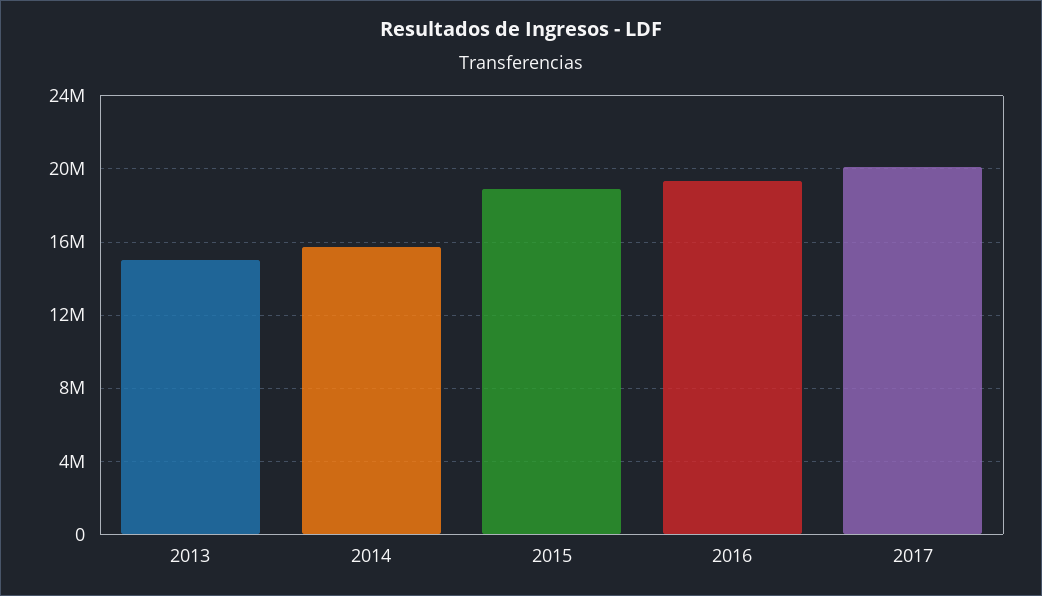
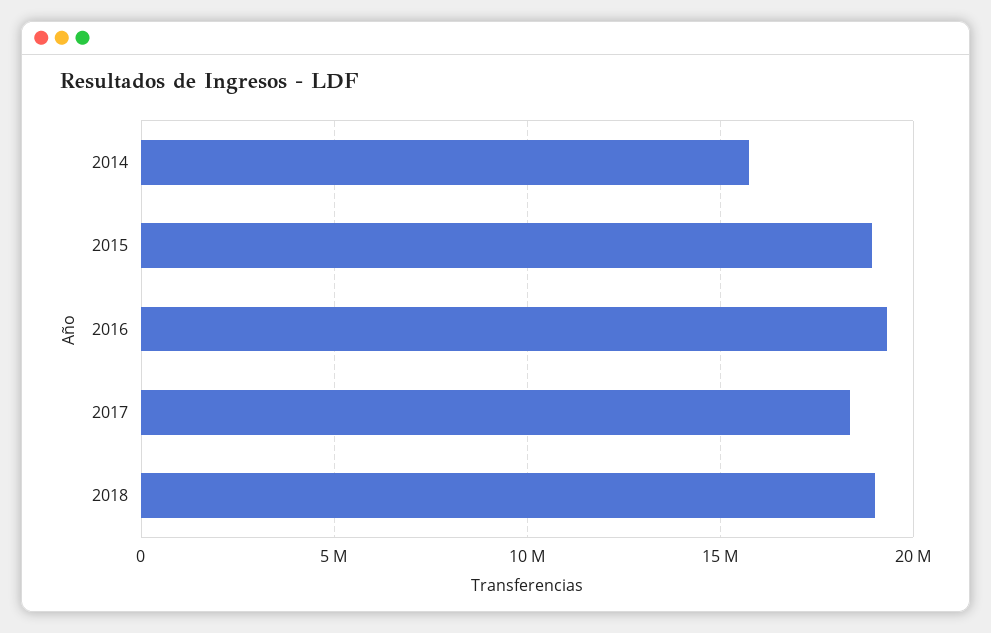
2013: 15000000 -> none
2017: 20000000 -> 18500000
2018: none -> 19000000

